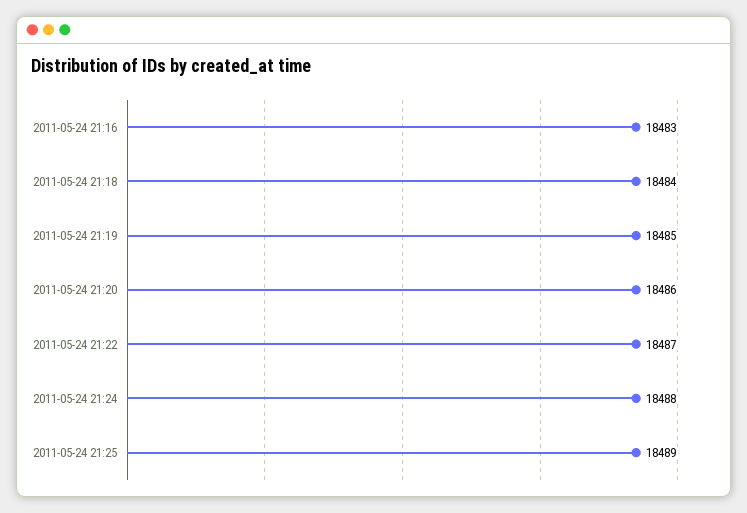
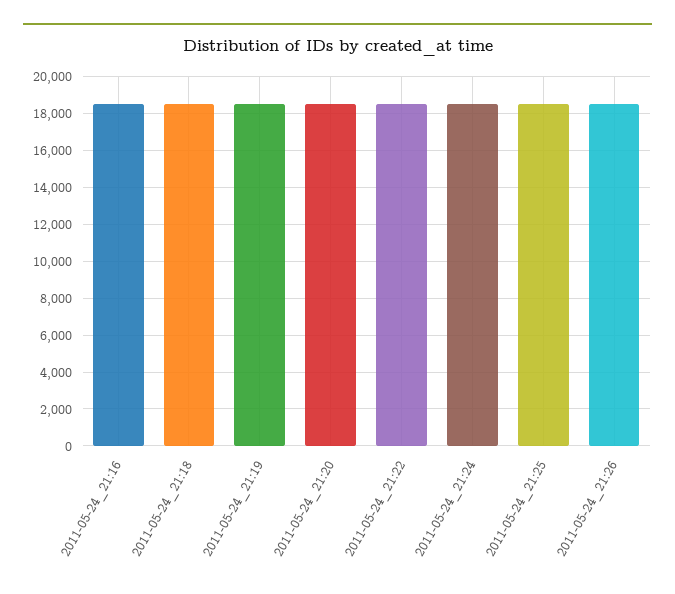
2011-05-24_21:26: none -> 18500

